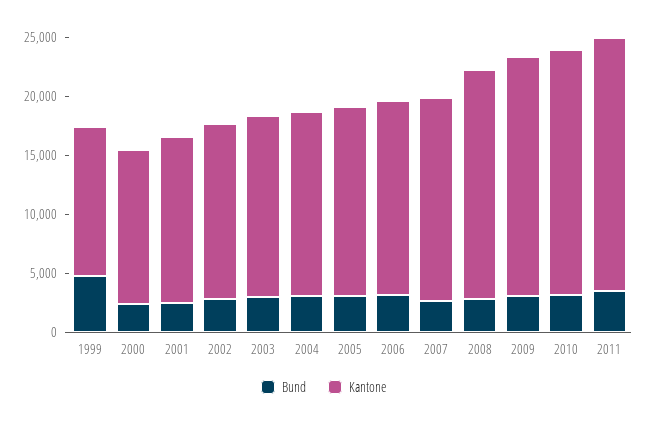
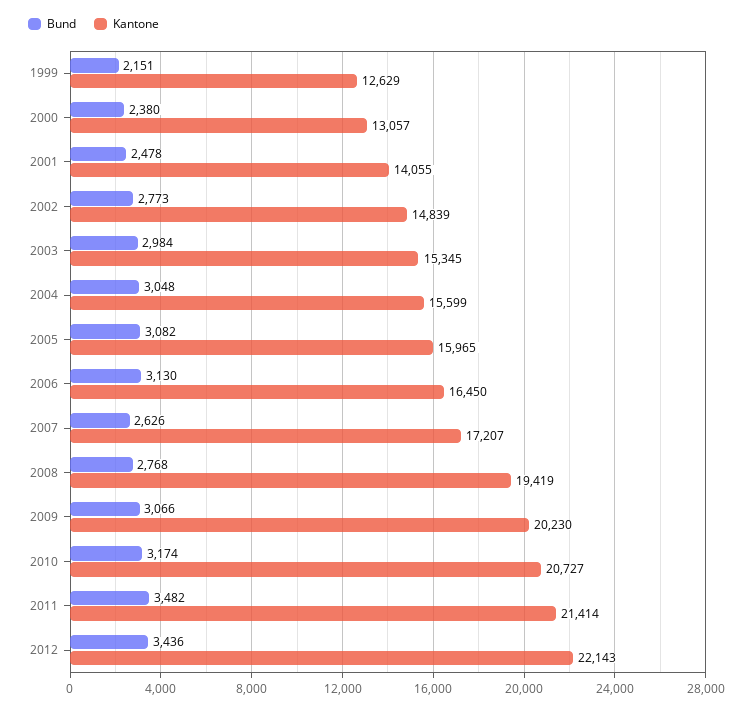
Bund, 1999: 5000 -> 2151
Bund, 2012: none -> 3436
Kantone, 2012: none -> 22143

